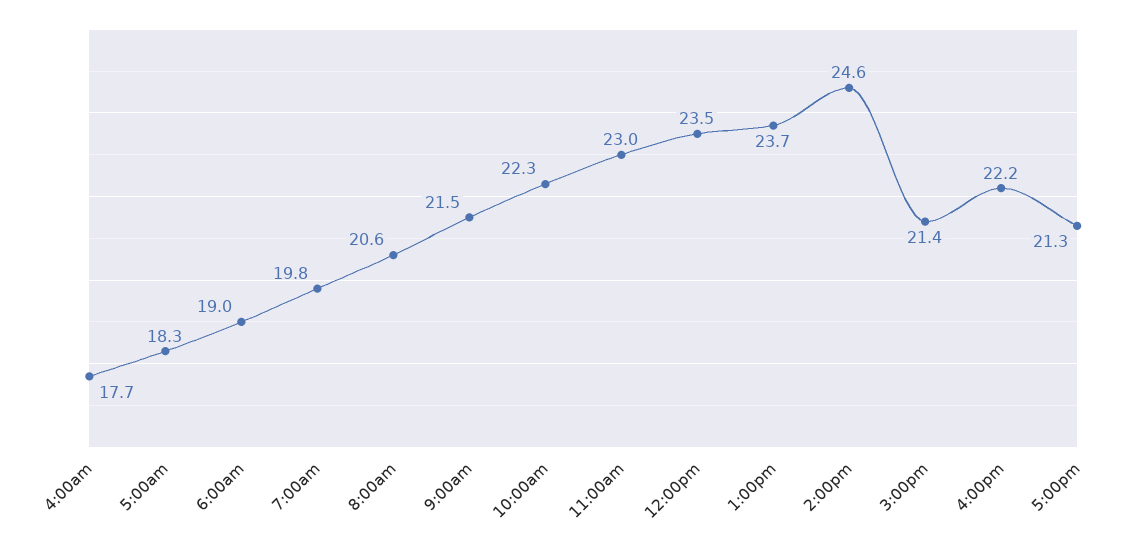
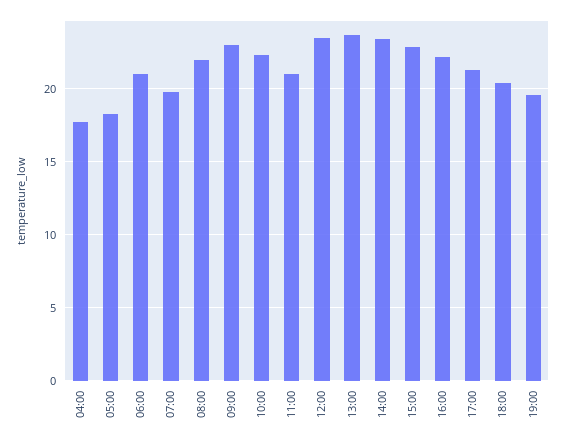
6:00am: 19 -> 21
8:00am: 20.6 -> 22
9:00am: 21.5 -> 23
11:00am: 23 -> 21
2:00pm: 24.6 -> 23.5
3:00pm: 21.4 -> 23
18:00: none -> 20.5
19:00: none -> 19.5

